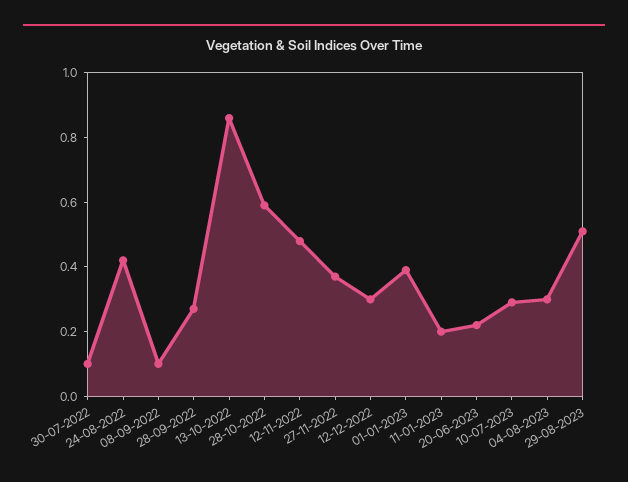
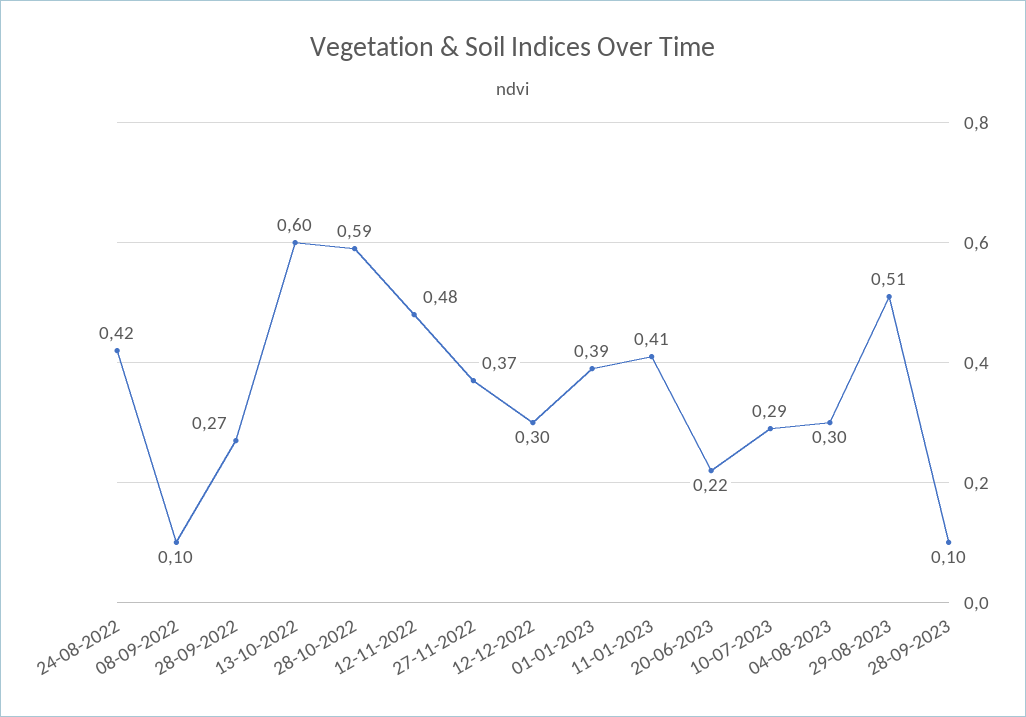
30-07-2022: 0.1 -> none
13-10-2022: 0.85 -> 0.6
11-01-2023: 0.2 -> 0.41
28-09-2023: none -> 0.1

